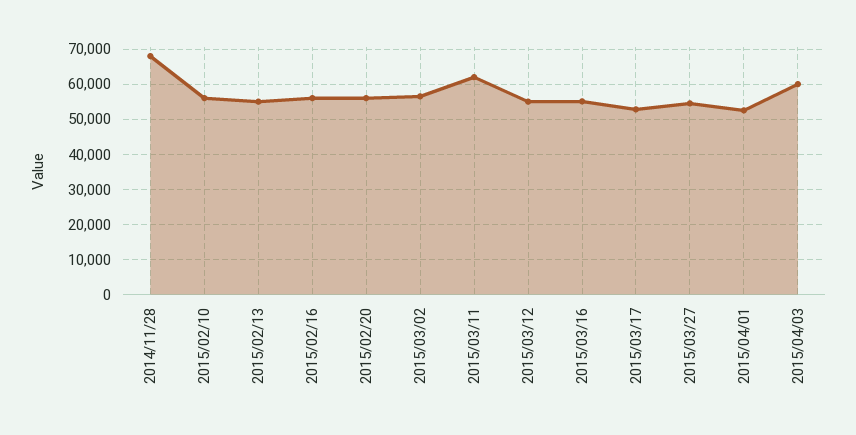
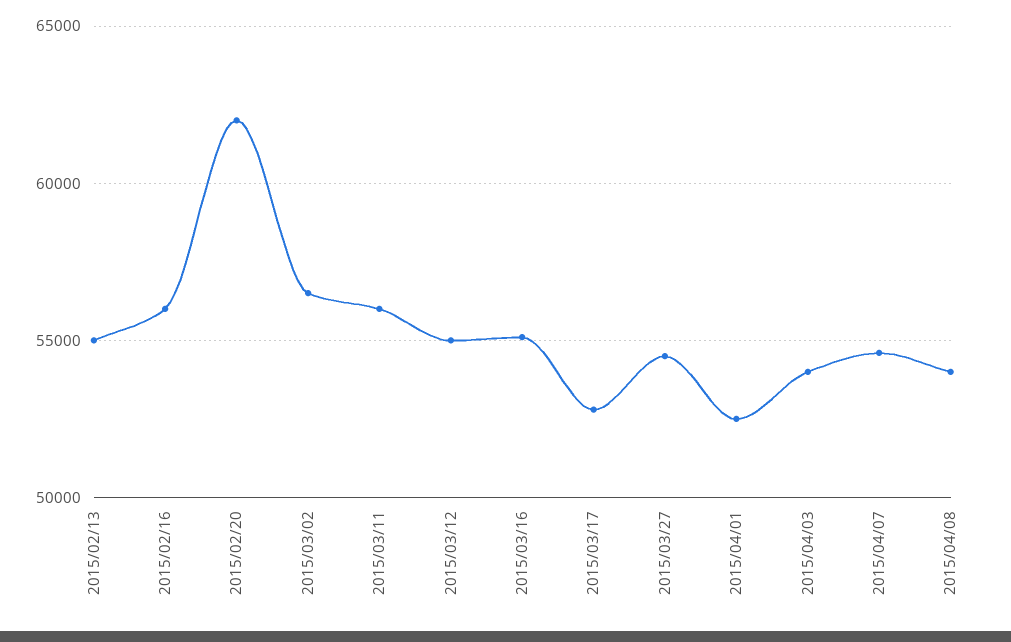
2014/11/28: 68000 -> none
2015/02/10: 56000 -> none
2015/02/20: 56000 -> 62000
2015/03/11: 62000 -> 56000
2015/04/03: 60000 -> 54000
2015/04/07: none -> 54500
2015/04/08: none -> 54000

